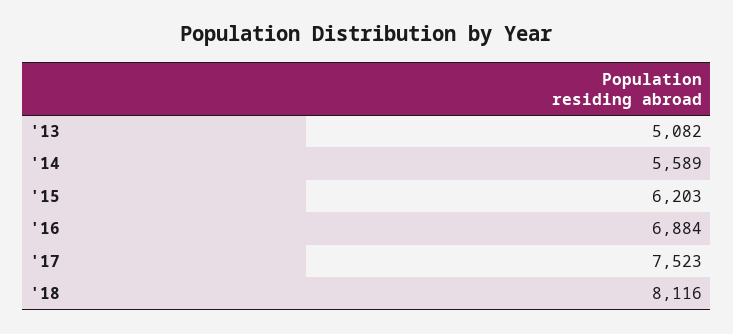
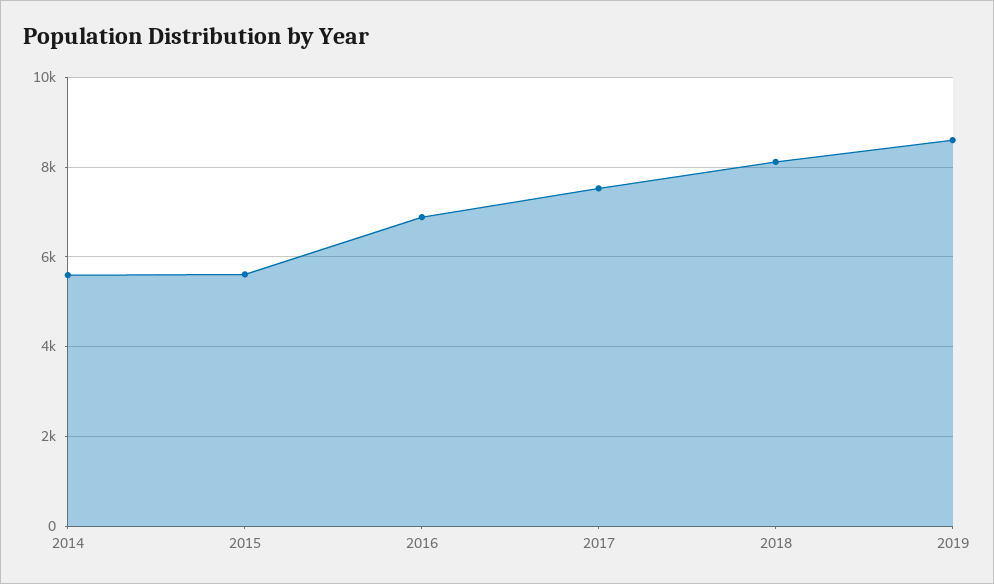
'13: 5082 -> none
'15: 6203 -> 5600
2019: none -> 8600

